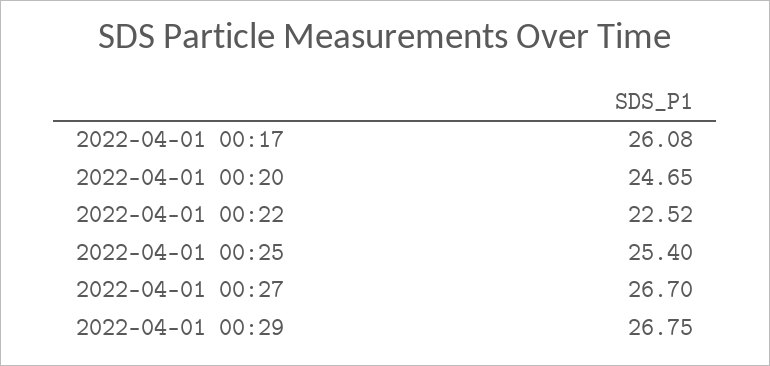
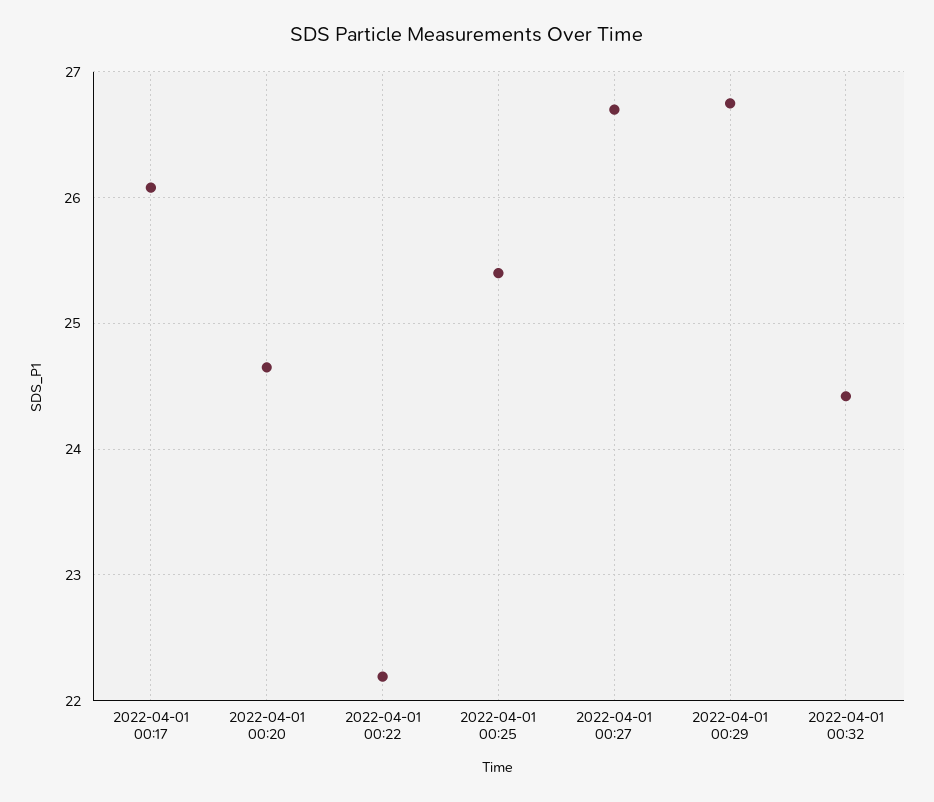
2022-04-01 00:22: 22.52 -> 22.2
2022-04-01 00:32: none -> 24.4

